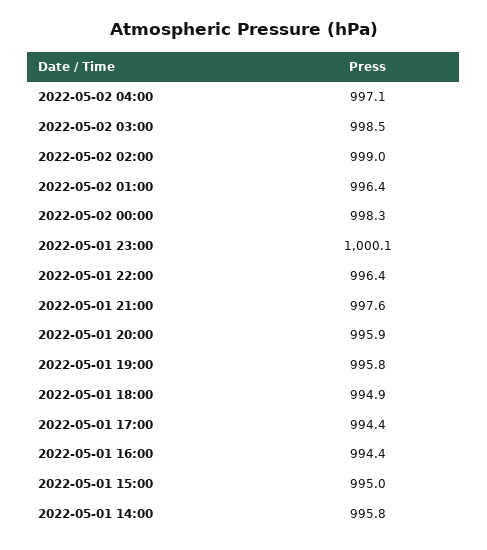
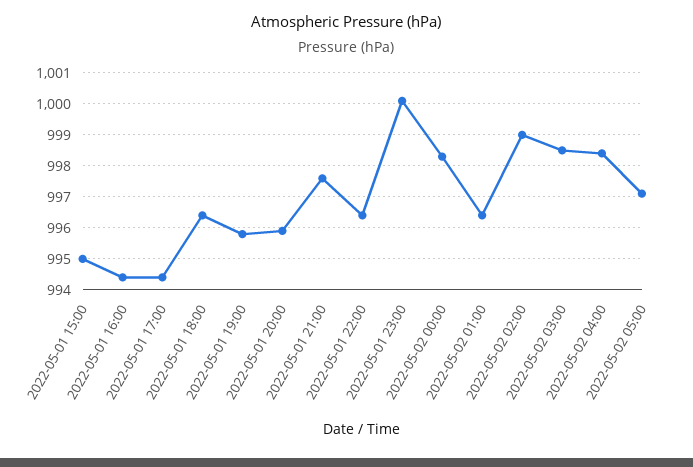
2022-05-02 04:00: 997.1 -> 998.5
2022-05-01 18:00: 994.9 -> 996.5
2022-05-01 14:00: 995.8 -> none
2022-05-02 05:00: none -> 997

